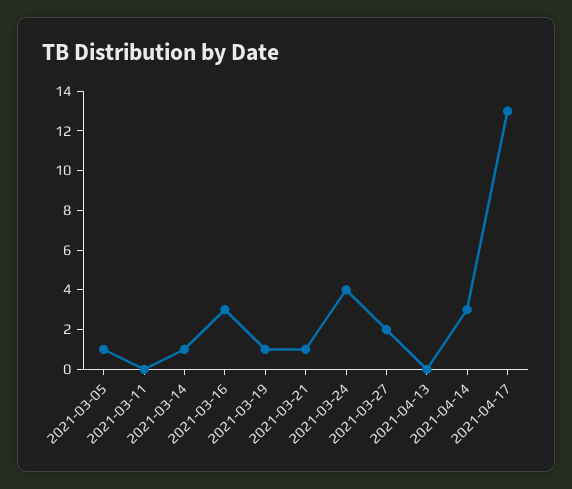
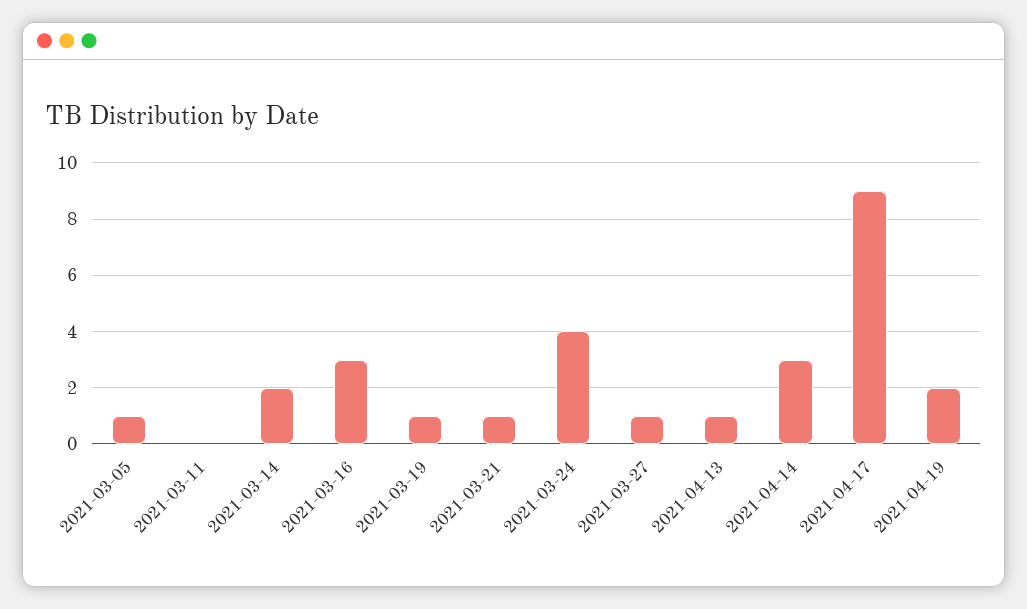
2021-03-14: 1 -> 2
2021-03-27: 2 -> 1
2021-04-13: 0 -> 1
2021-04-17: 13 -> 9
2021-04-19: none -> 2

